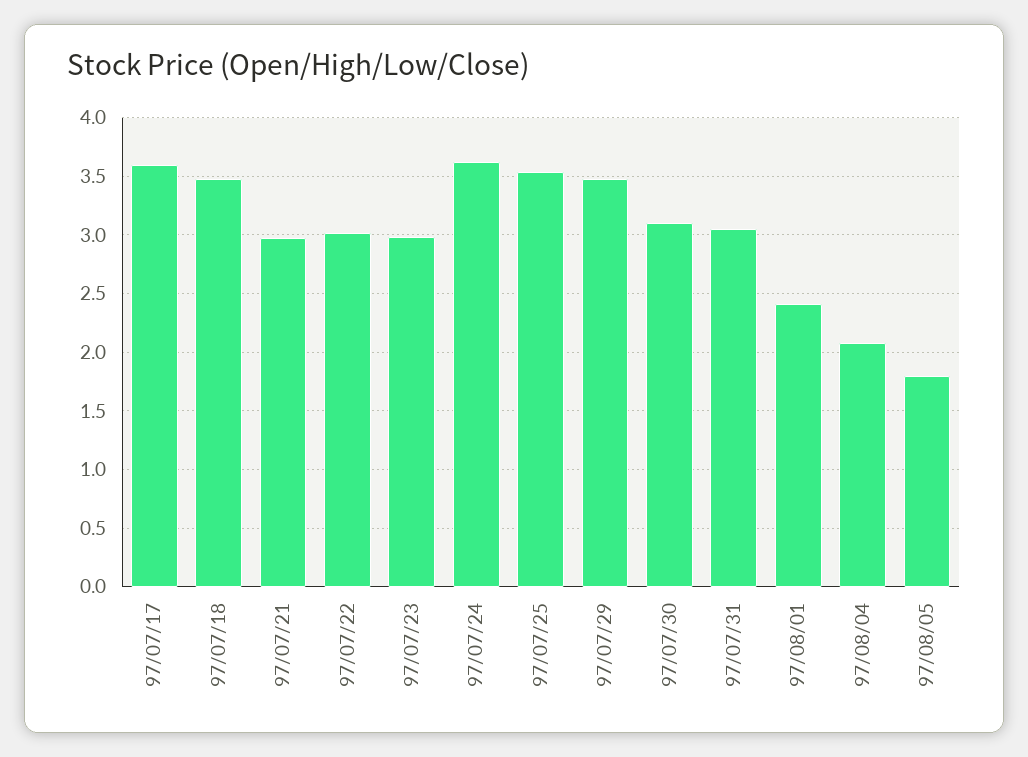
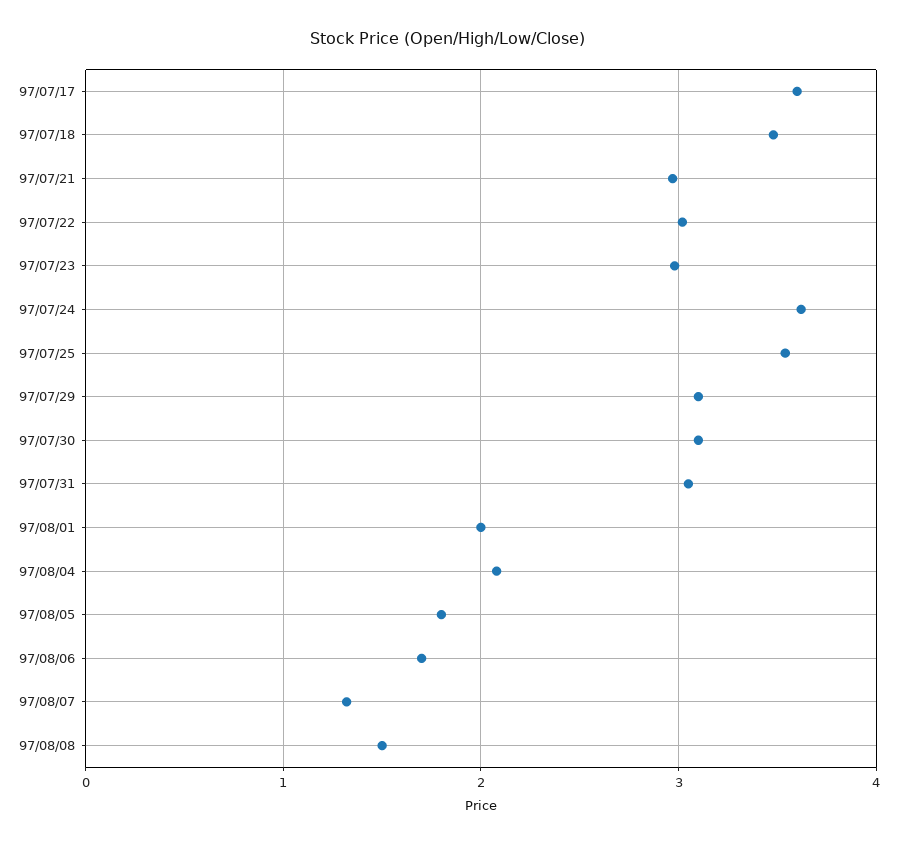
97/07/29: 3.5 -> 3.1
97/08/01: 2.4 -> 2
97/08/06: none -> 1.7
97/08/07: none -> 1.3
97/08/08: none -> 1.5

